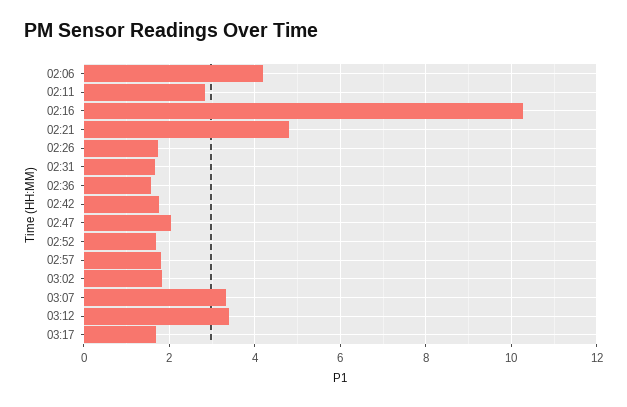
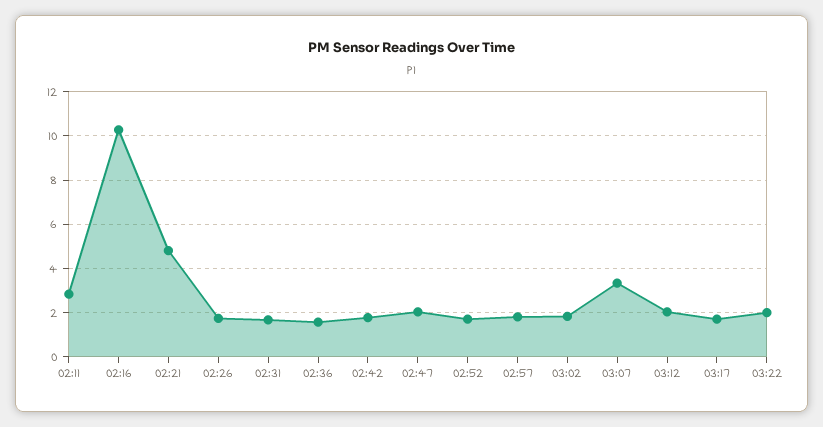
02:06: 4.2 -> none
03:12: 3.4 -> 2
03:22: none -> 2

